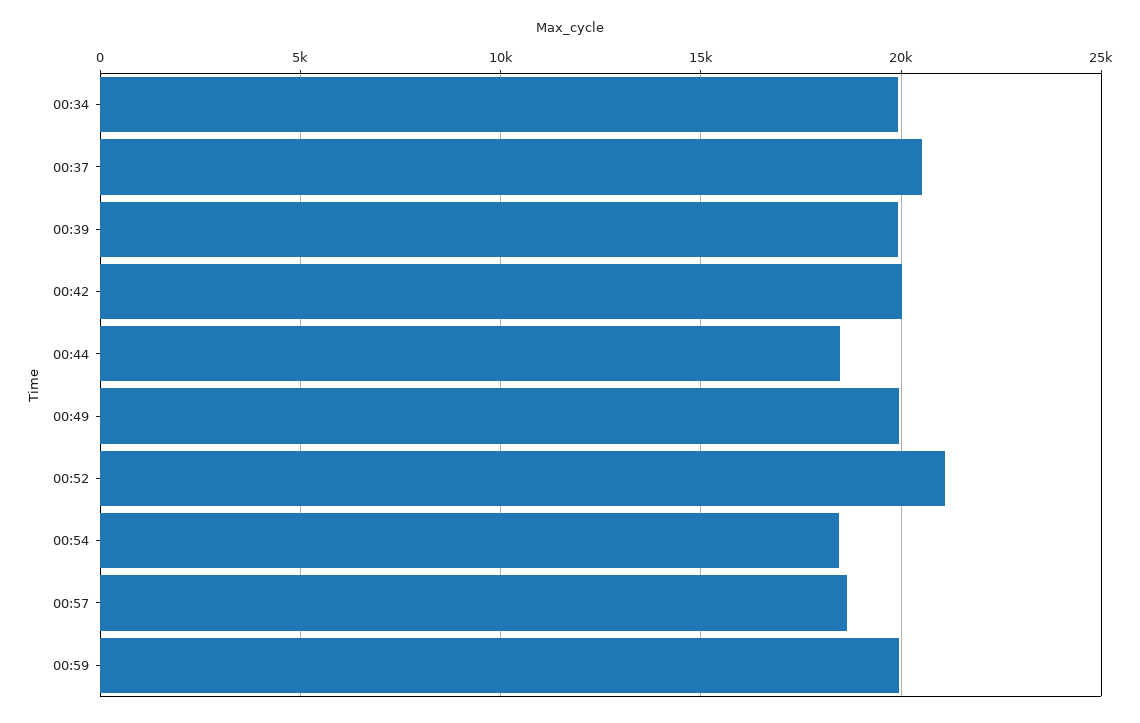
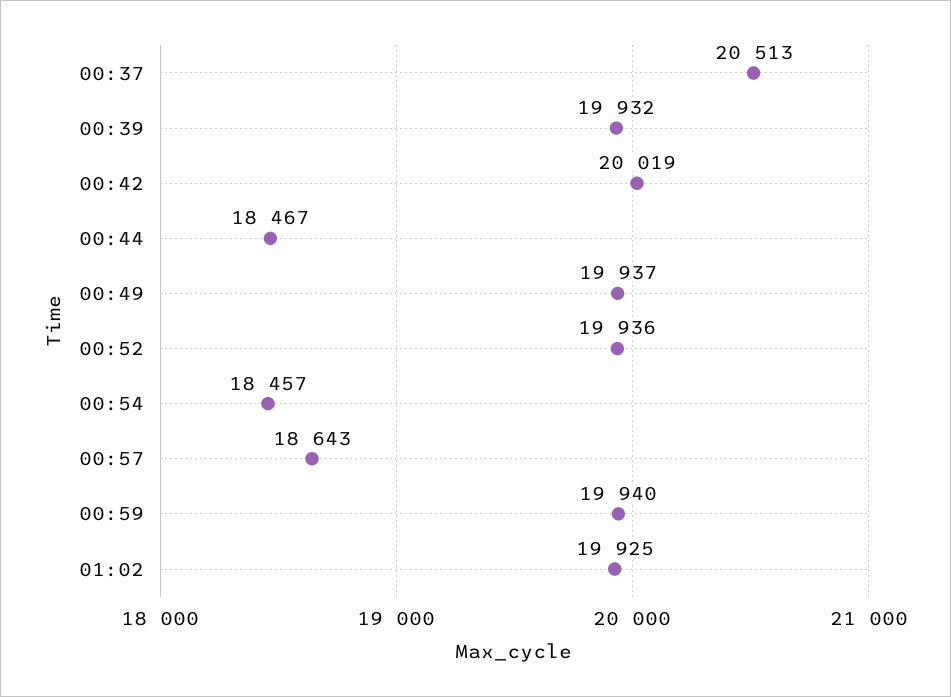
00:34: 20000 -> none
00:52: 21000 -> 19936
01:02: none -> 19925

